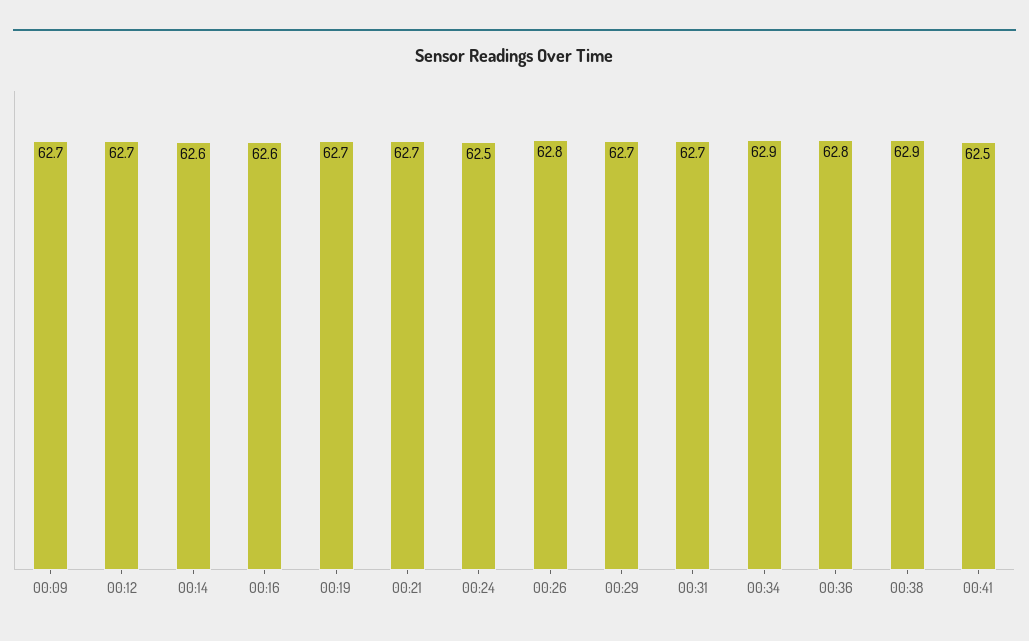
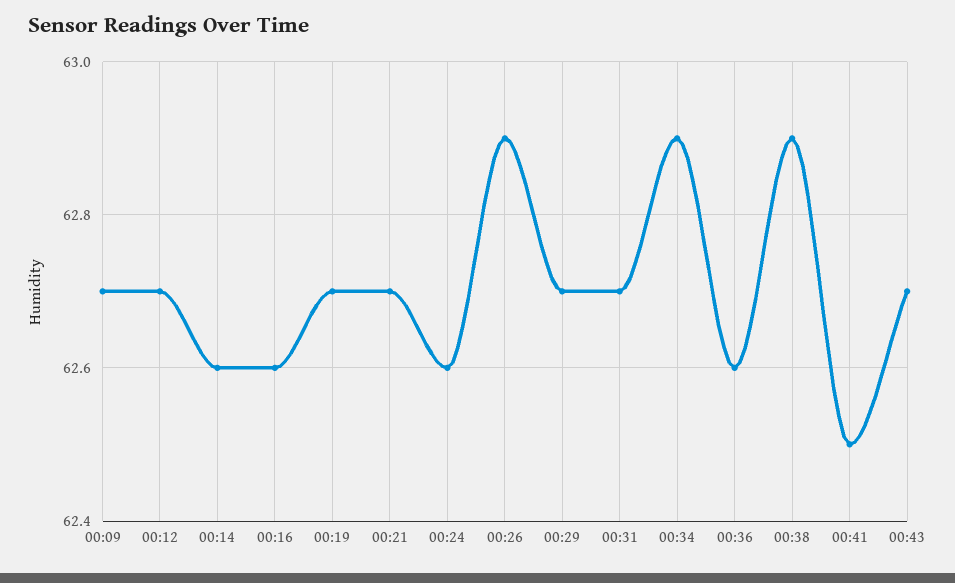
00:24: 62.5 -> 62.6
00:26: 62.8 -> 62.9
00:36: 62.8 -> 62.6
00:43: none -> 62.7

